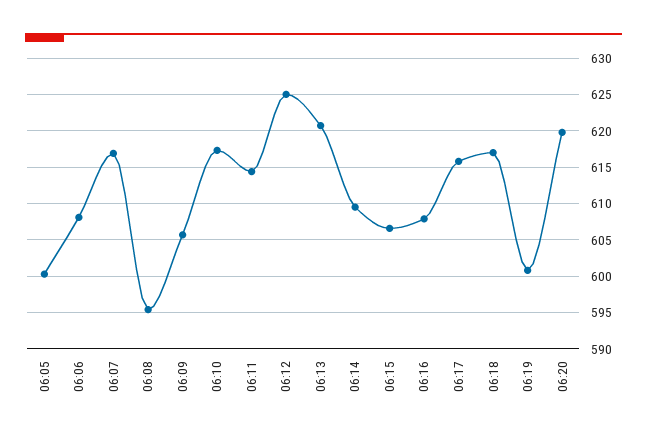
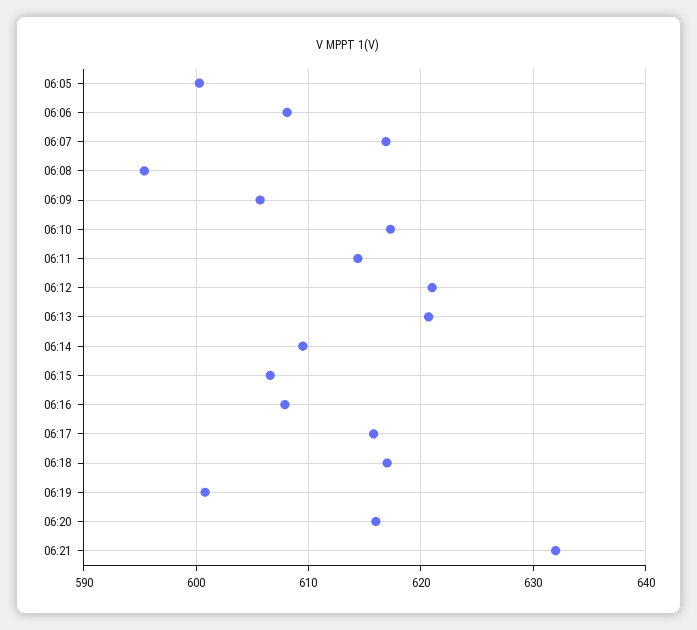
06:12: 625 -> 621
06:20: 620 -> 616
06:21: none -> 632

